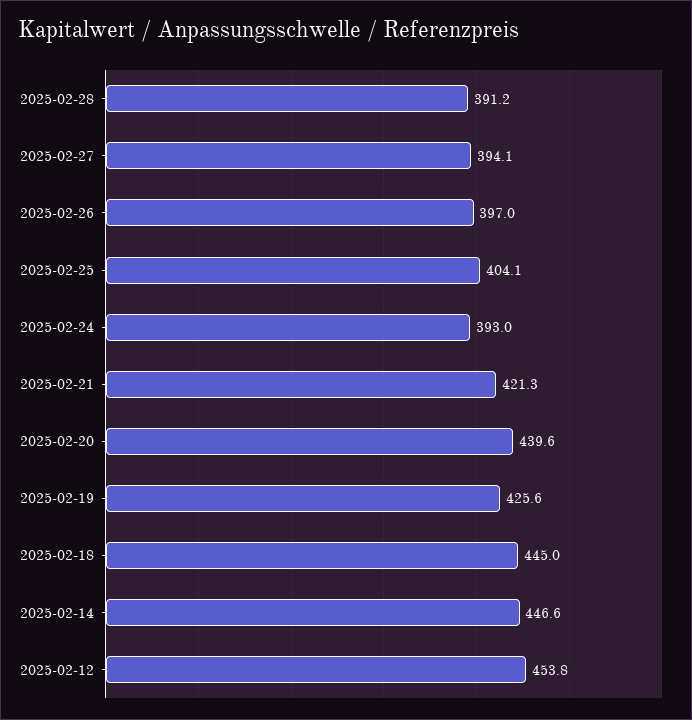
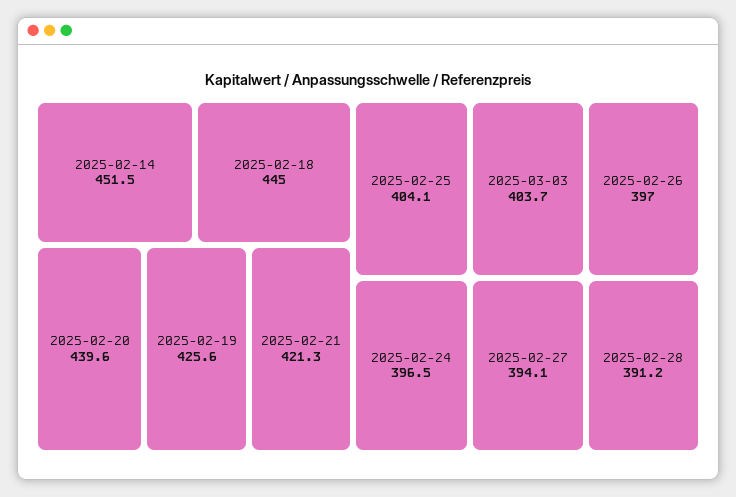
2025-02-24: 393 -> 396.5
2025-02-14: 446.6 -> 451.5
2025-02-12: 453.8 -> none
2025-03-03: none -> 403.7

